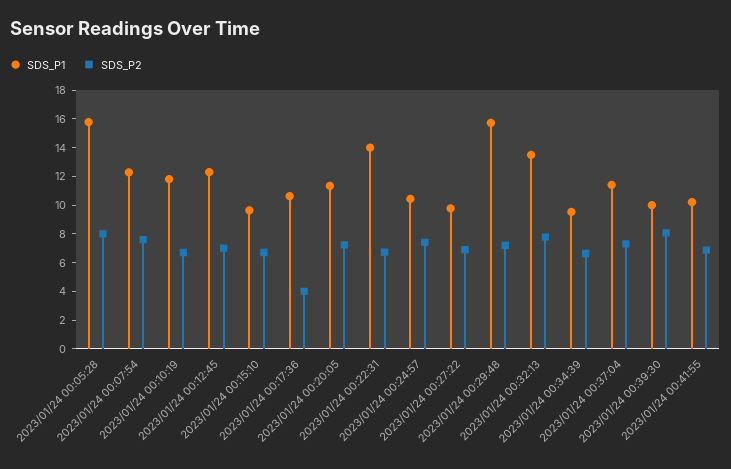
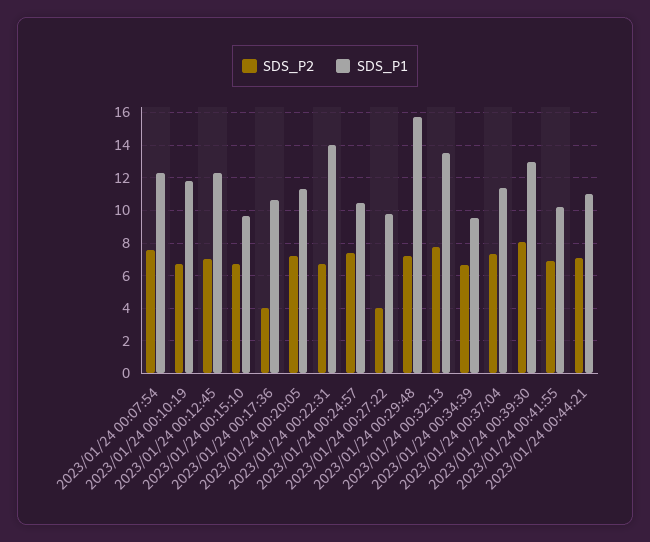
SDS_P1, 2023/01/24 00:05:28: 16 -> none
SDS_P2, 2023/01/24 00:05:28: 8 -> none
SDS_P2, 2023/01/24 00:27:22: 7 -> 4
SDS_P1, 2023/01/24 00:39:30: 10 -> 13
SDS_P2, 2023/01/24 00:44:21: none -> 7
SDS_P1, 2023/01/24 00:44:21: none -> 11

